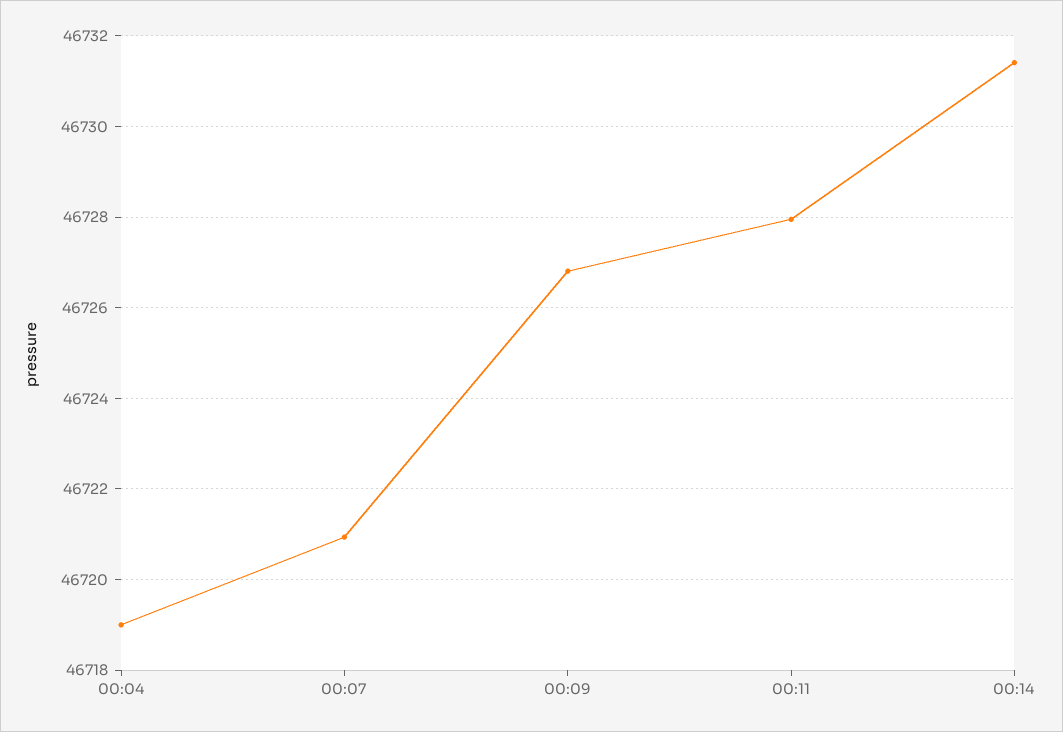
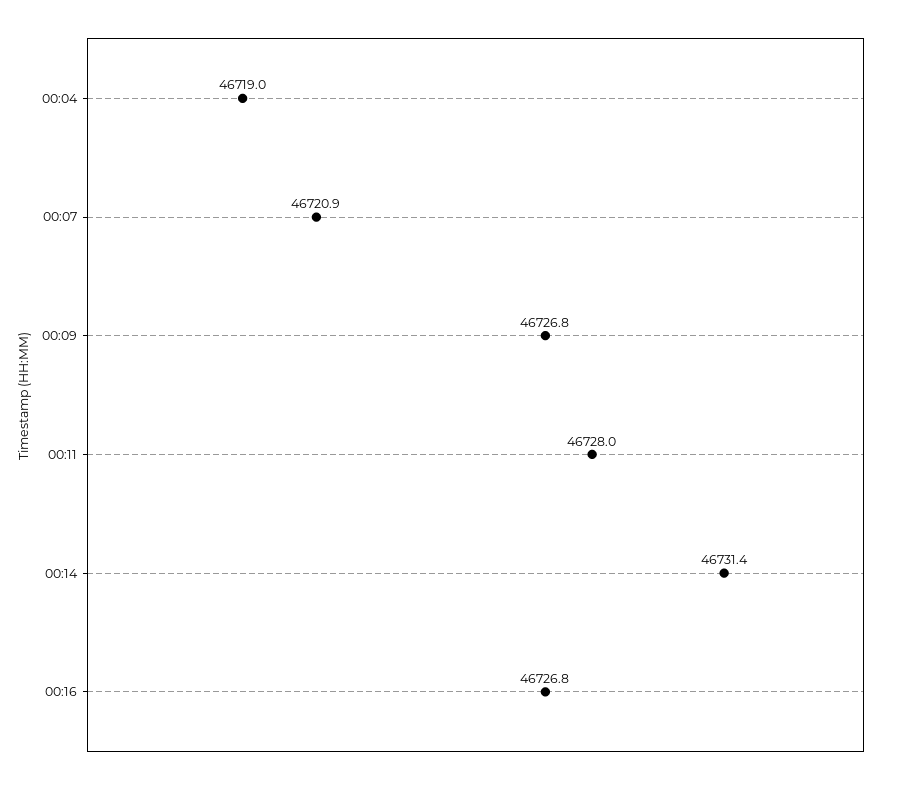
00:16: none -> 46726.8

